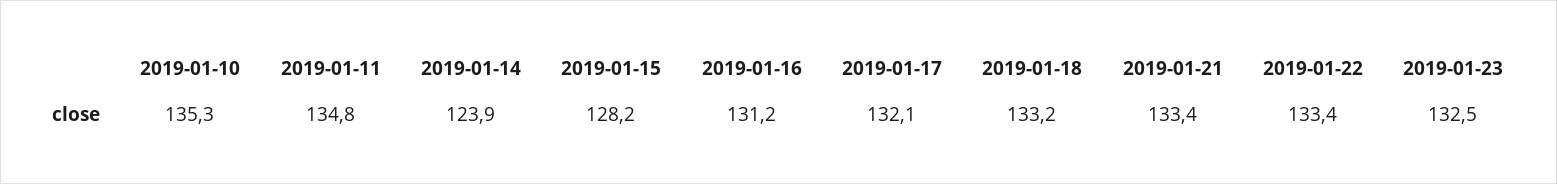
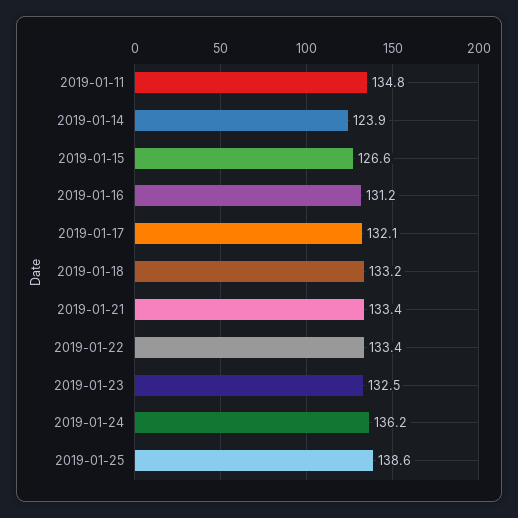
2019-01-10: 135.3 -> none
2019-01-15: 128.2 -> 126.6
2019-01-24: none -> 136.2
2019-01-25: none -> 138.6

